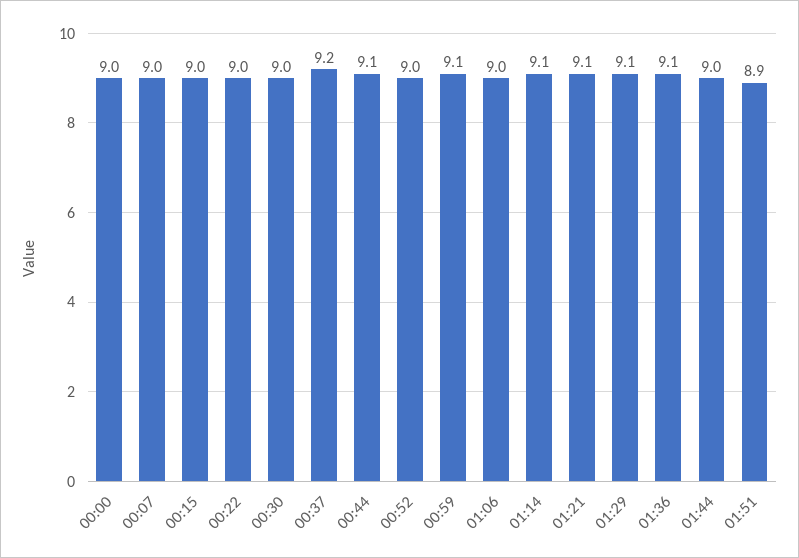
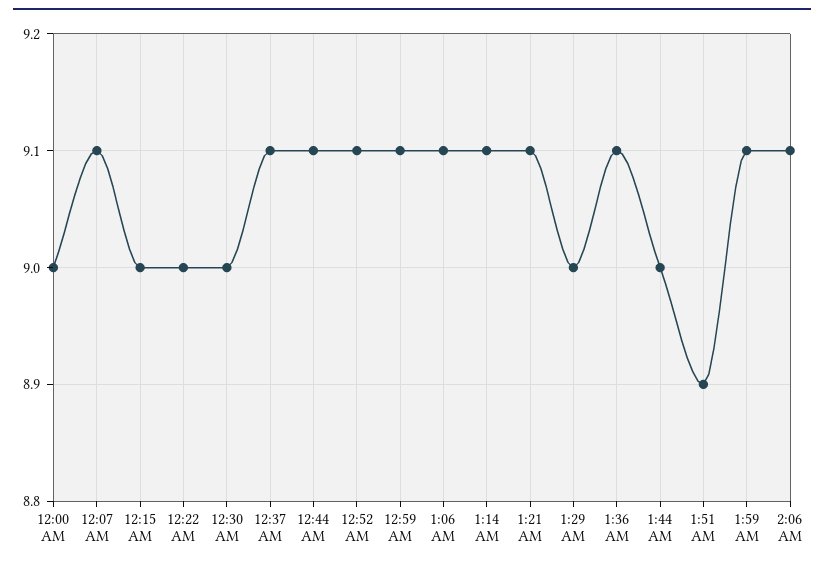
00:07: 9 -> 9.1
00:37: 9.2 -> 9.1
00:52: 9 -> 9.1
01:06: 9 -> 9.1
01:29: 9.1 -> 9
1:59 AM: none -> 9.1
2:06 AM: none -> 9.1

